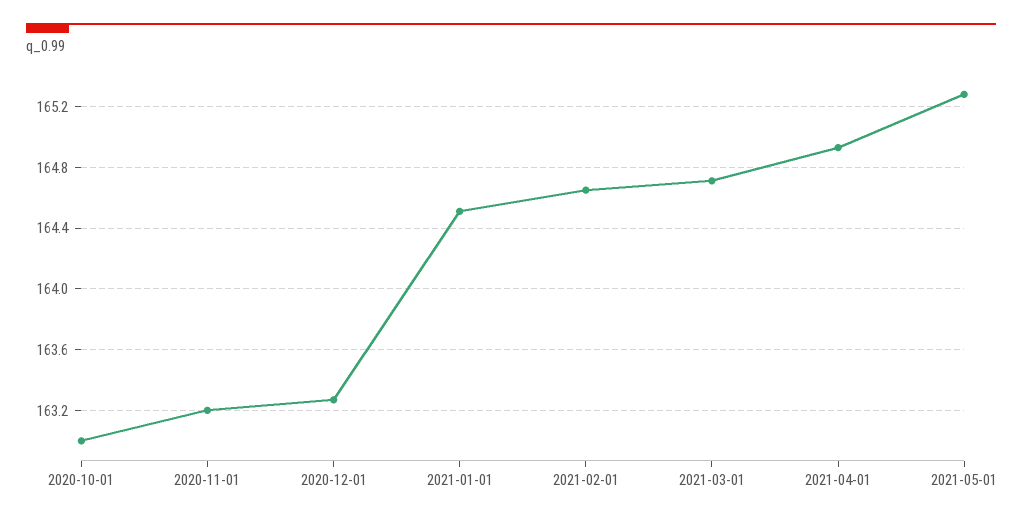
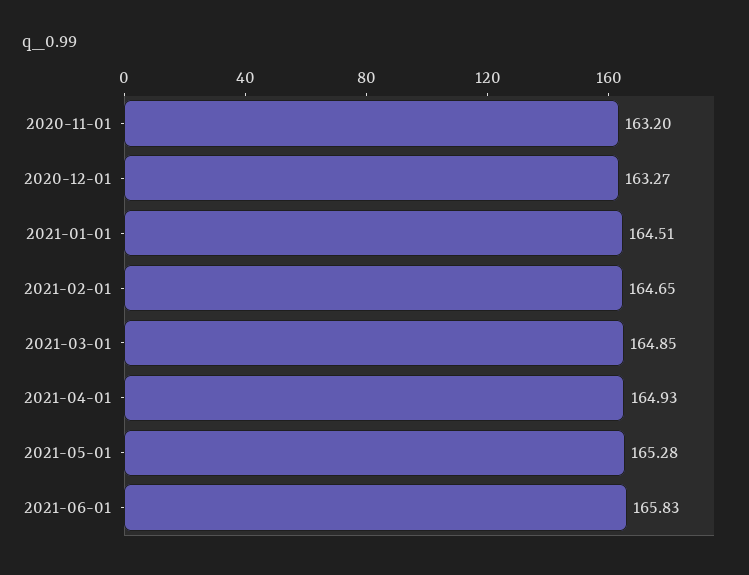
2020-10-01: 163 -> none
2021-03-01: 164.7 -> 164.85
2021-06-01: none -> 165.83

